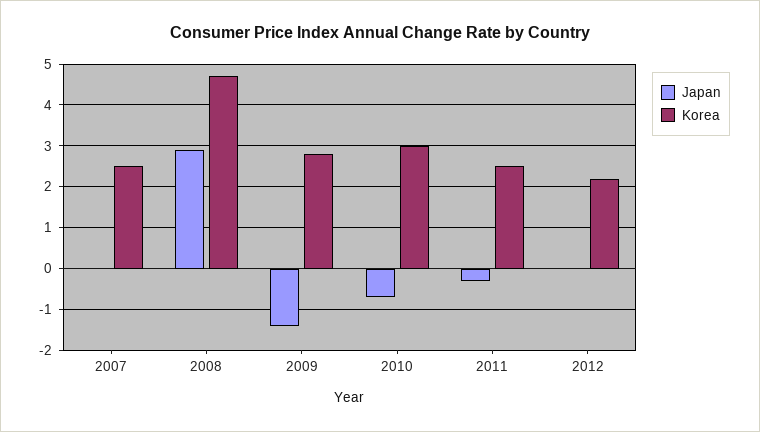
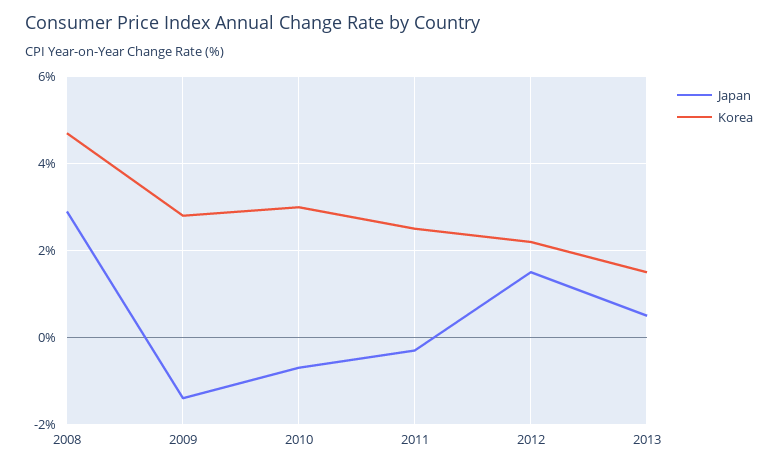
Japan, 2007: 0 -> none
Korea, 2007: 2.5 -> none
Japan, 2012: 0 -> 1.5
Japan, 2013: none -> 0.5
Korea, 2013: none -> 1.5

